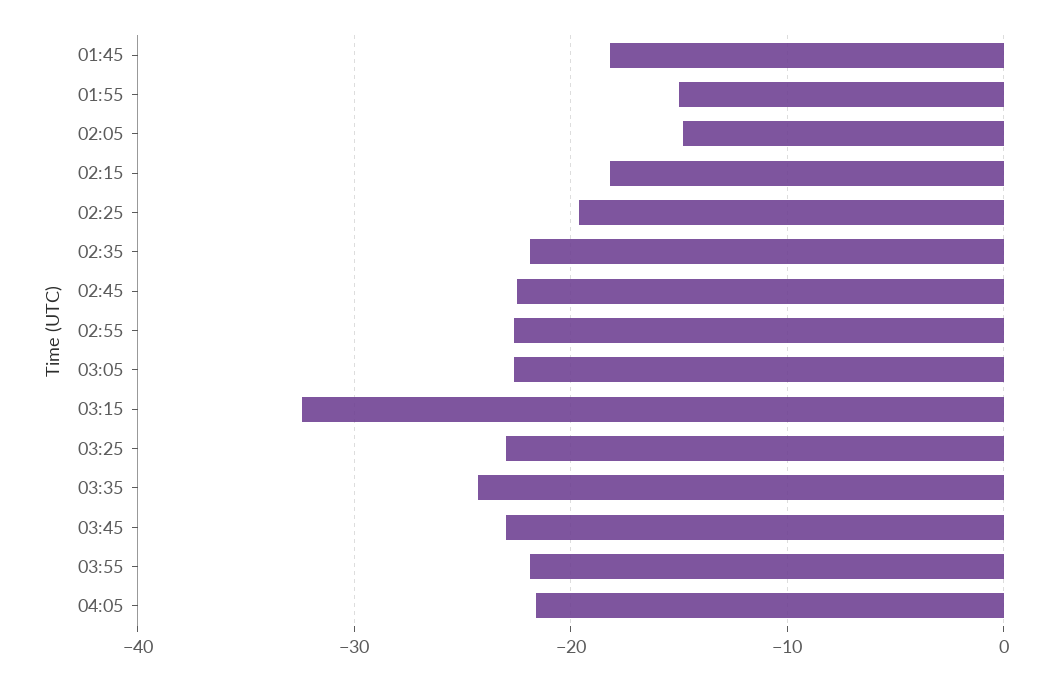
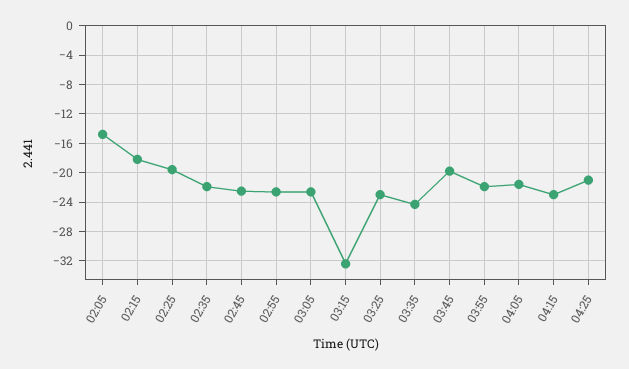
01:45: -18 -> none
01:55: -15 -> none
03:45: -23 -> -20
04:15: none -> -23
04:25: none -> -21

